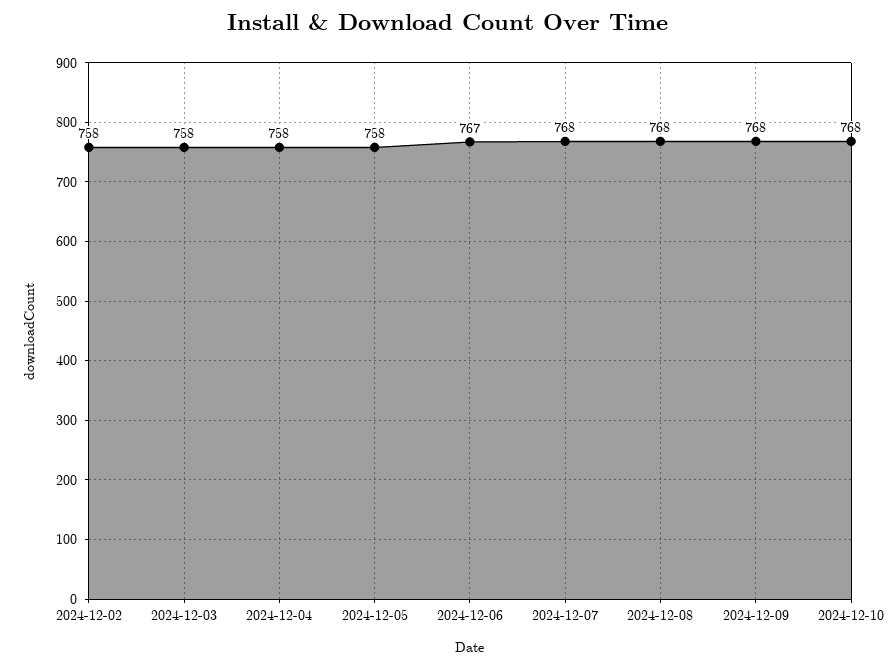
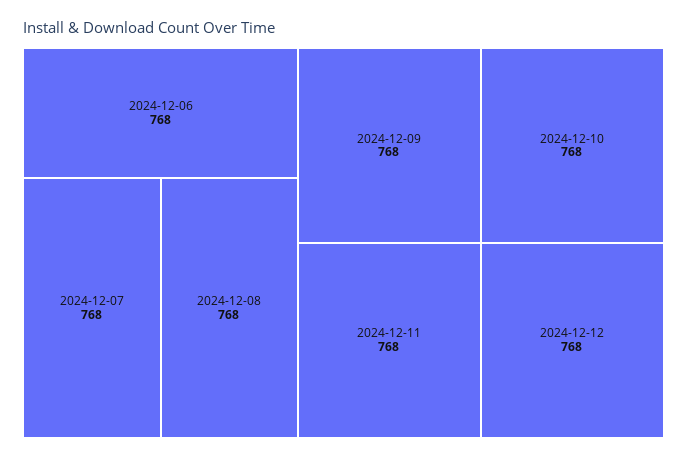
2024-12-02: 758 -> none
2024-12-03: 758 -> none
2024-12-04: 758 -> none
2024-12-05: 758 -> none
2024-12-06: 767 -> 768
2024-12-11: none -> 768
2024-12-12: none -> 768

